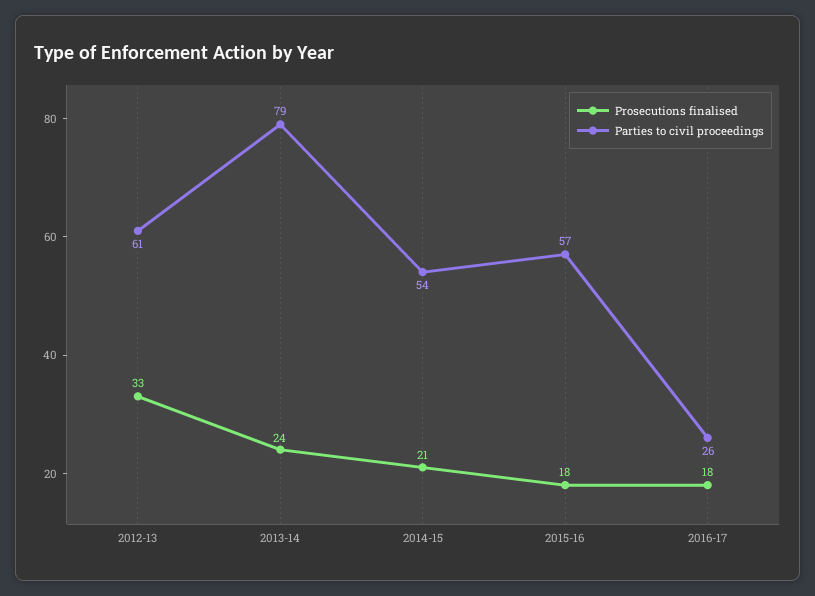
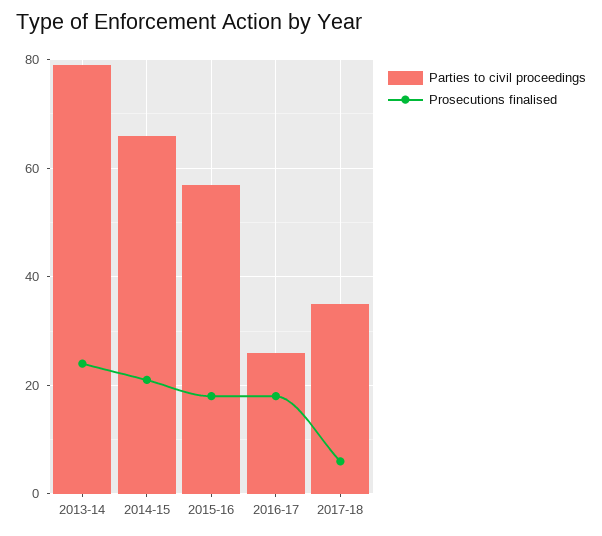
Prosecutions finalised, 2012-13: 33 -> none
Parties to civil proceedings, 2012-13: 61 -> none
Parties to civil proceedings, 2014-15: 54 -> 65
Parties to civil proceedings, 2017-18: none -> 35
Prosecutions finalised, 2017-18: none -> 5

